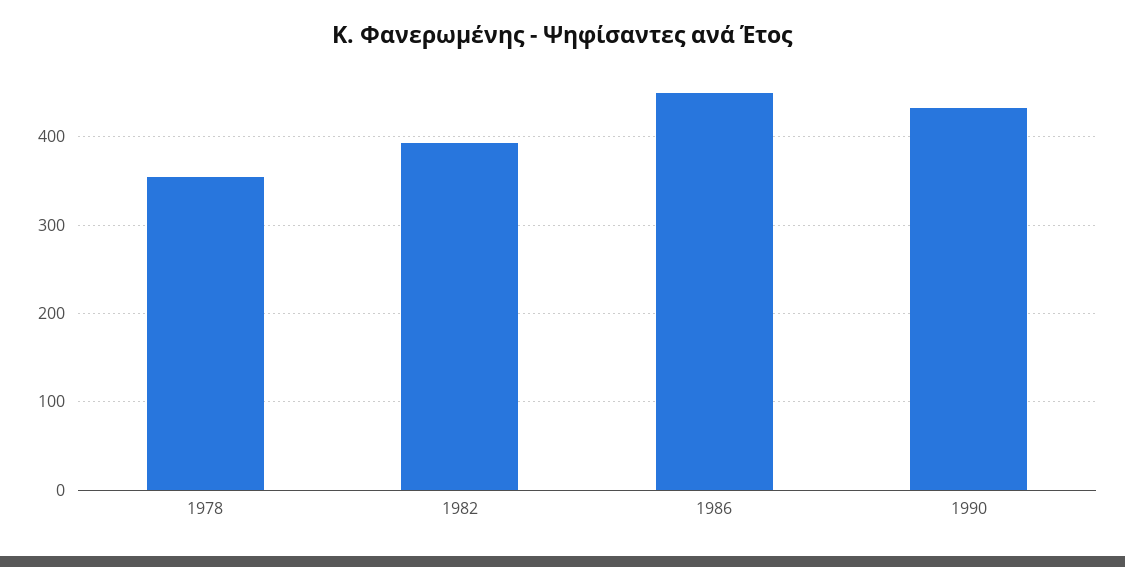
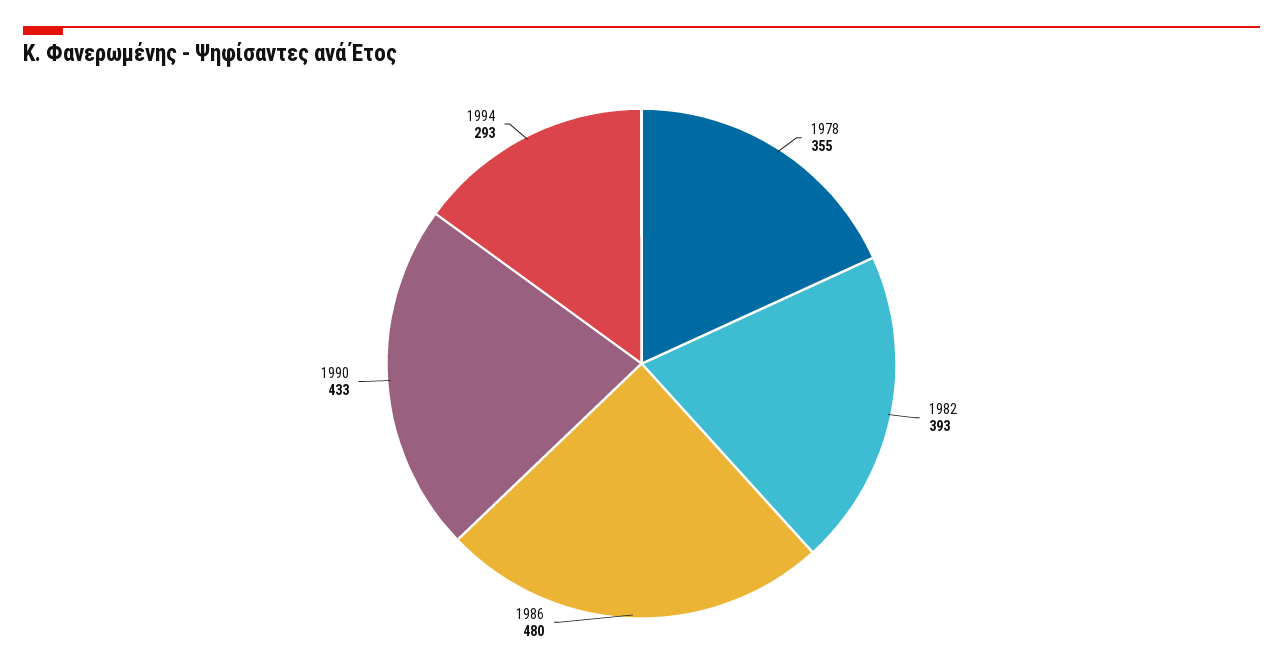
1986: 450 -> 480
1994: none -> 293

